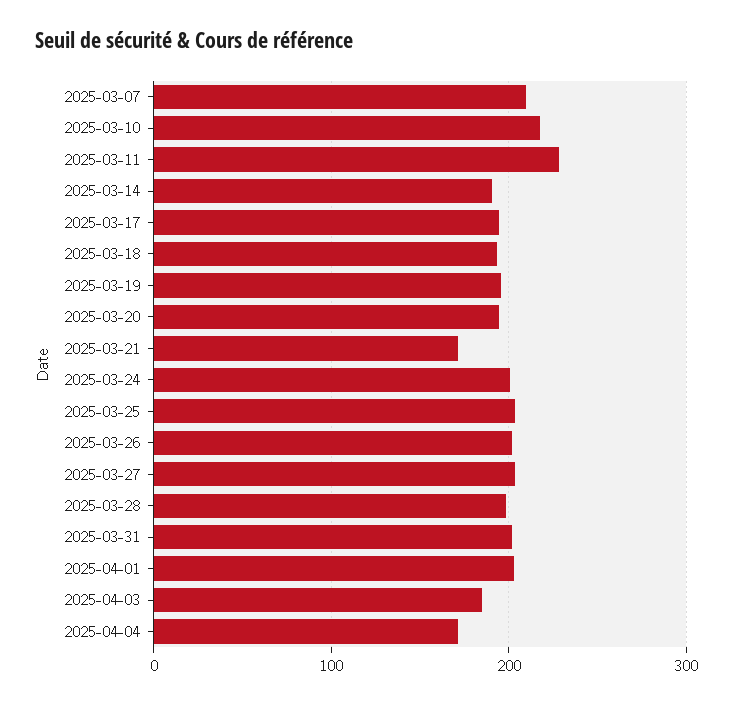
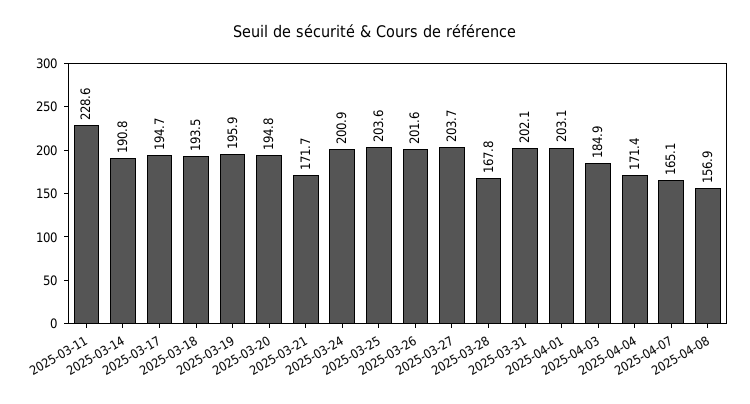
2025-03-07: 210 -> none
2025-03-10: 220 -> none
2025-03-28: 200 -> 167.8
2025-04-07: none -> 165.1
2025-04-08: none -> 156.9

